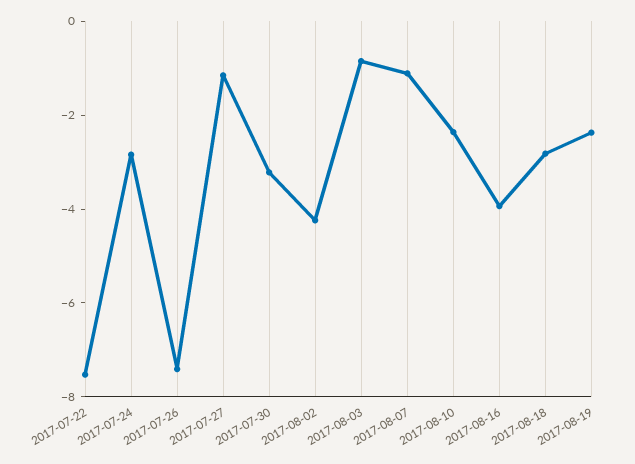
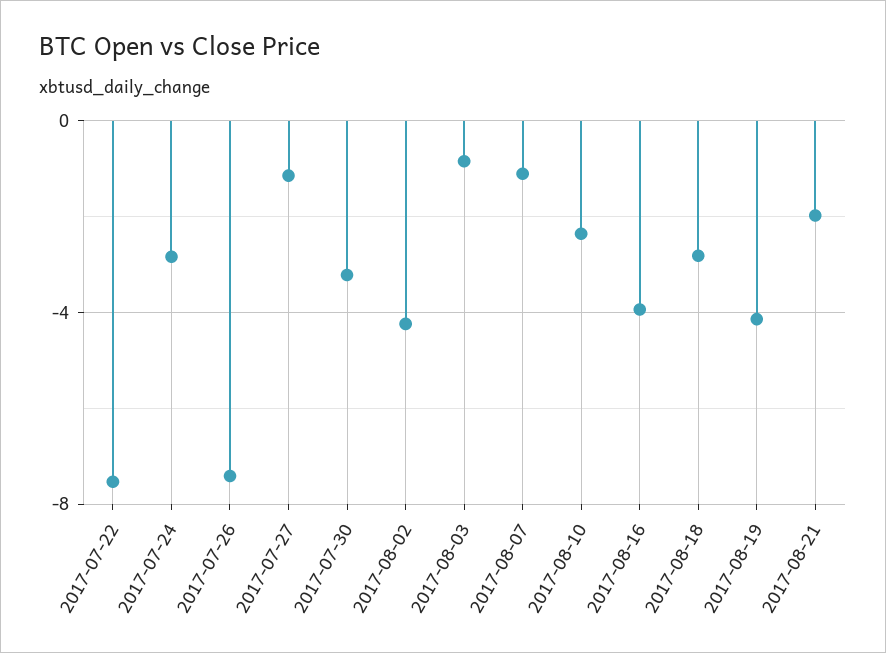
2017-08-19: -2.5 -> -4
2017-08-21: none -> -2

